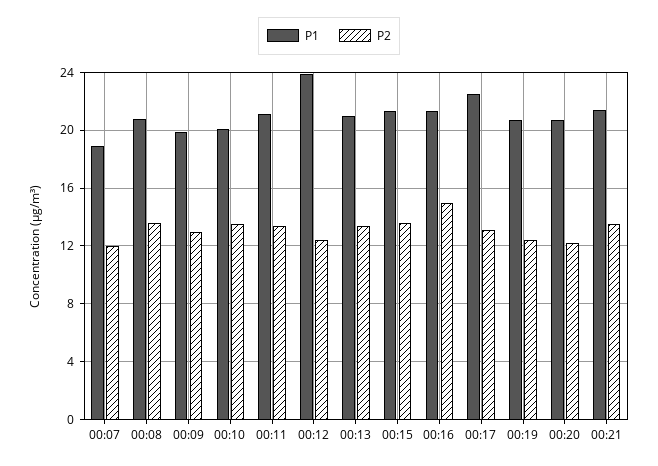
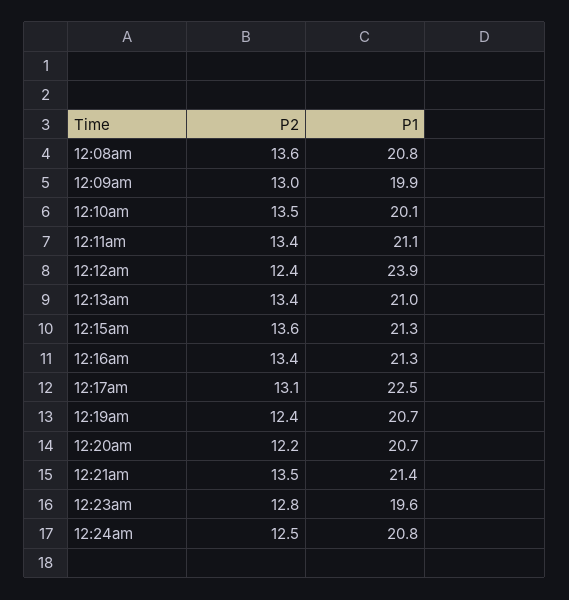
P1, 00:07: 19 -> none
P2, 00:07: 12 -> none
P2, 00:16: 15 -> 13.4
P2, 12:23am: none -> 12.8
P1, 12:23am: none -> 19.6
P2, 12:24am: none -> 12.5
P1, 12:24am: none -> 20.8

